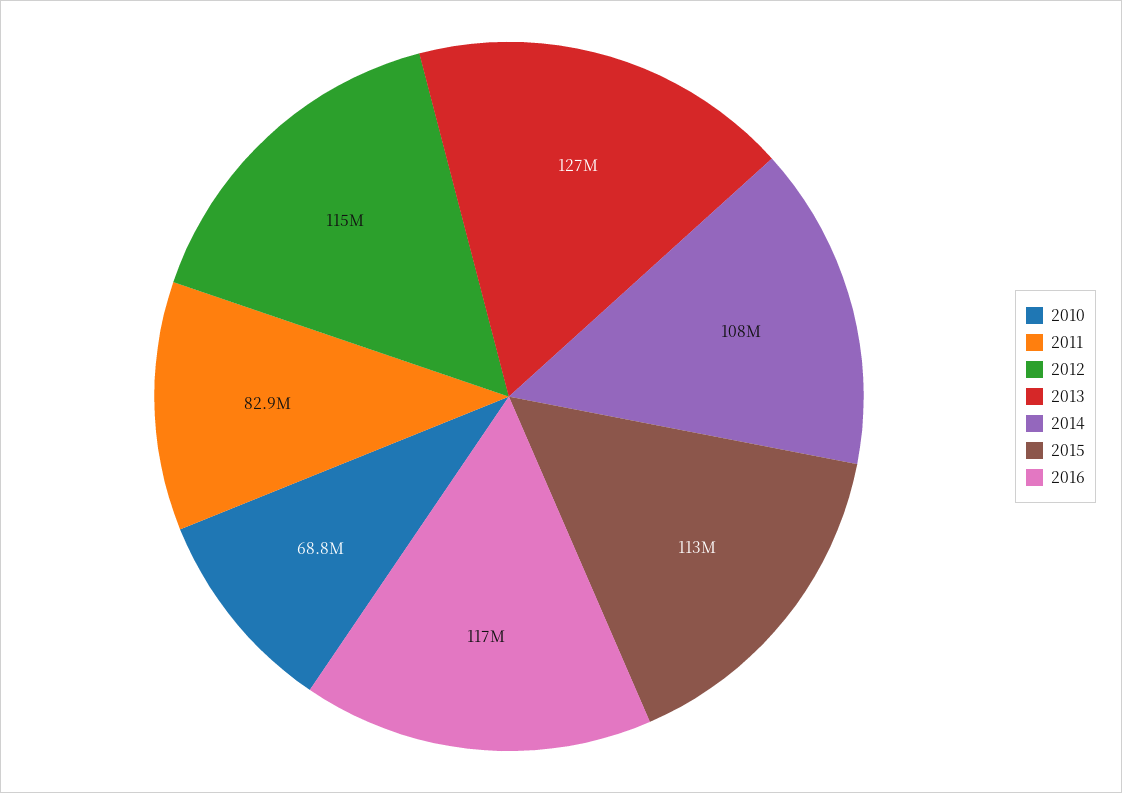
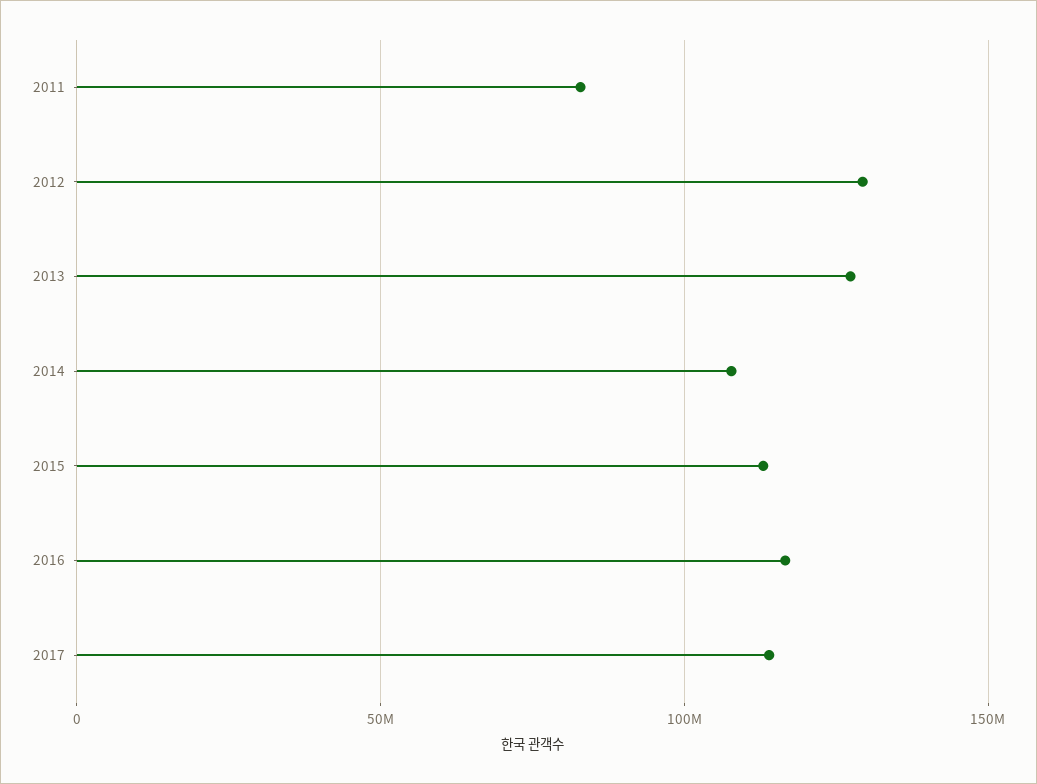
2010: 68800000 -> none
2012: 115000000 -> 130000000
2017: none -> 115000000

